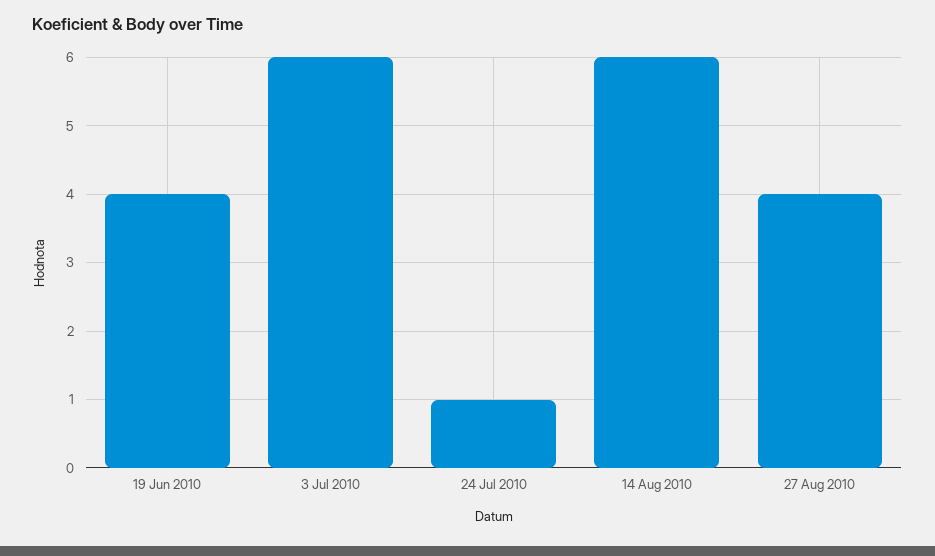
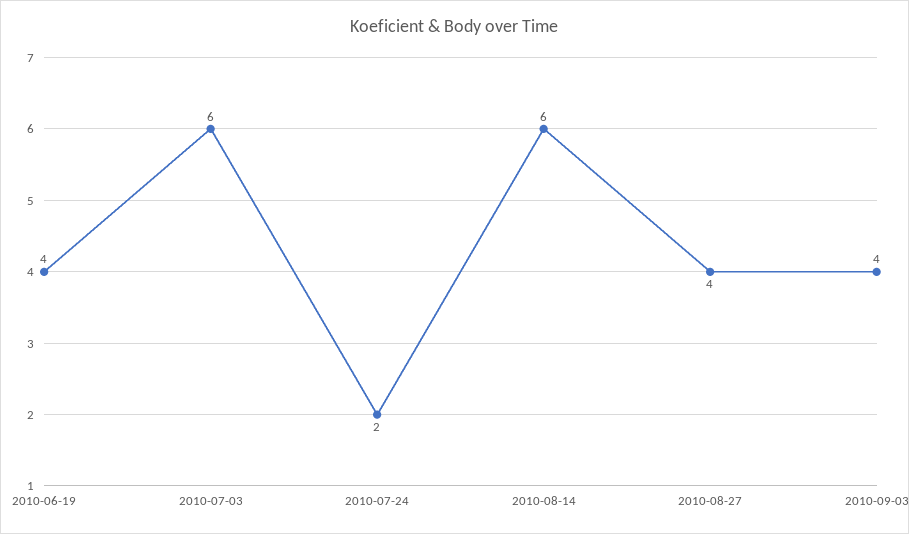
24 Jul 2010: 1 -> 2
2010-09-03: none -> 4

